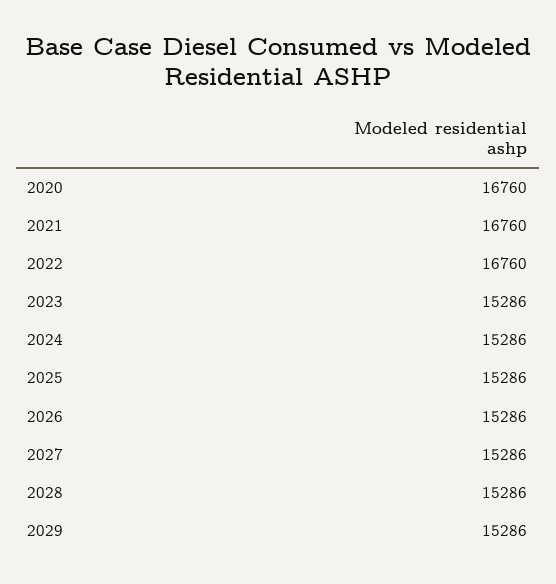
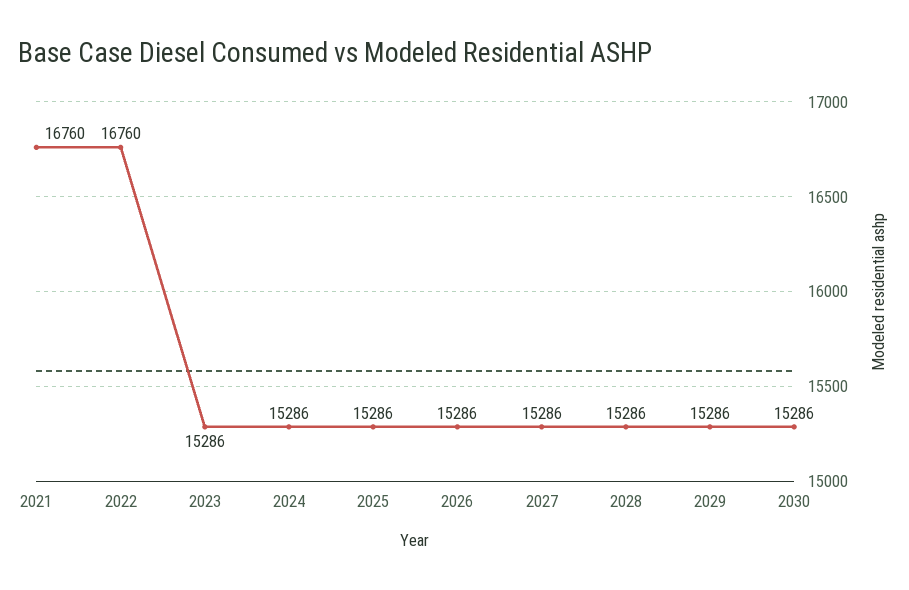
2020: 16760 -> none
2030: none -> 15286

